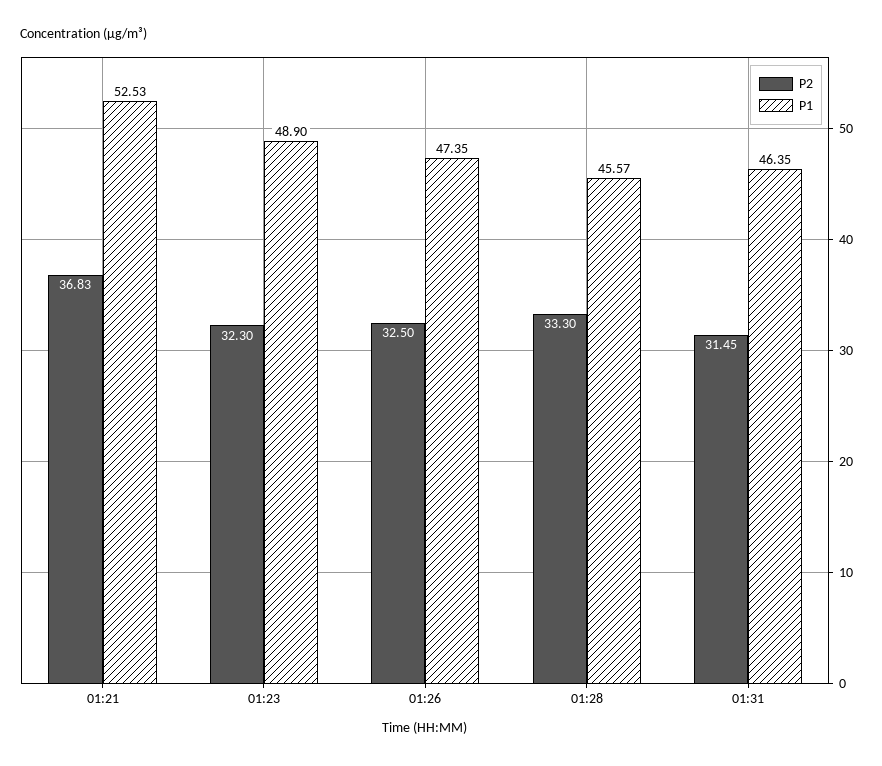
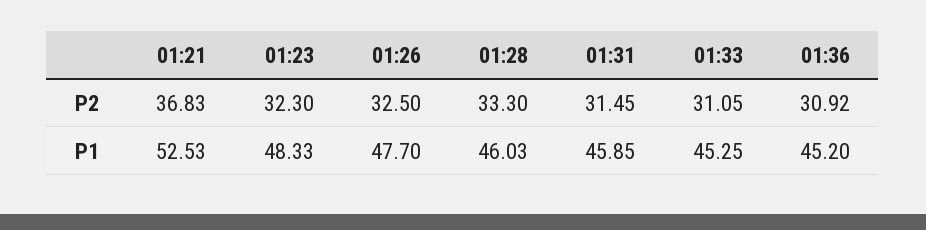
P1, 01:23: 48.9 -> 48.33
P1, 01:26: 47.35 -> 47.7
P1, 01:28: 45.57 -> 46.03
P1, 01:31: 46.35 -> 45.85
P2, 01:33: none -> 31.05
P2, 01:36: none -> 30.92
P1, 01:33: none -> 45.25
P1, 01:36: none -> 45.2

